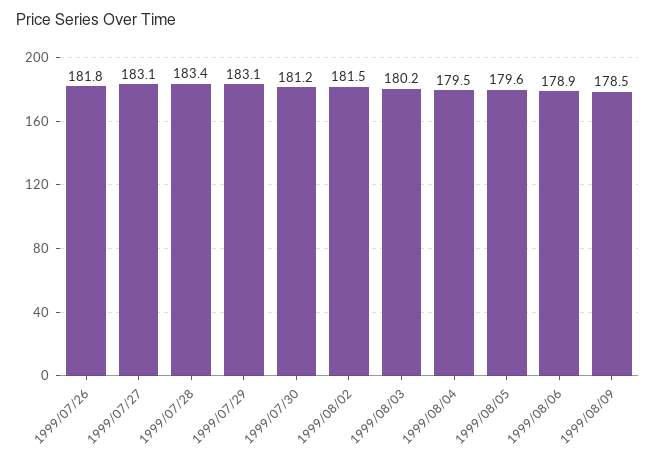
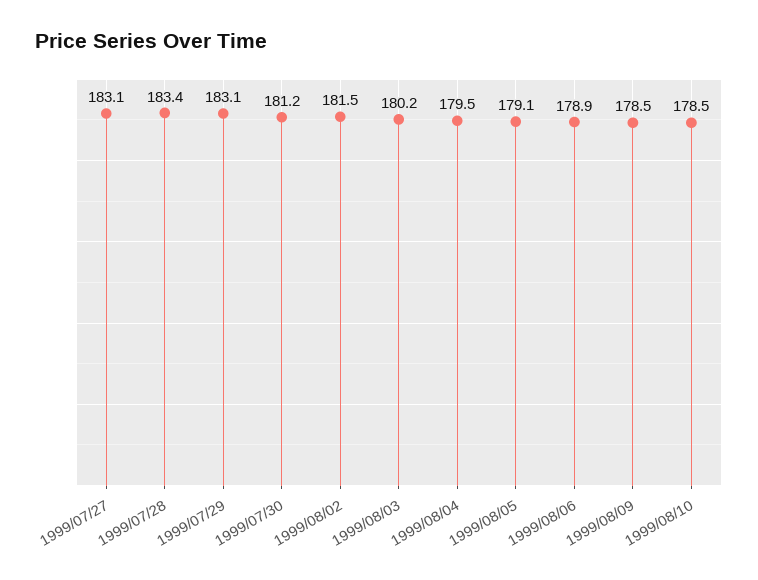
1999/07/26: 181.8 -> none
1999/08/05: 179.6 -> 179.1
1999/08/10: none -> 178.5

